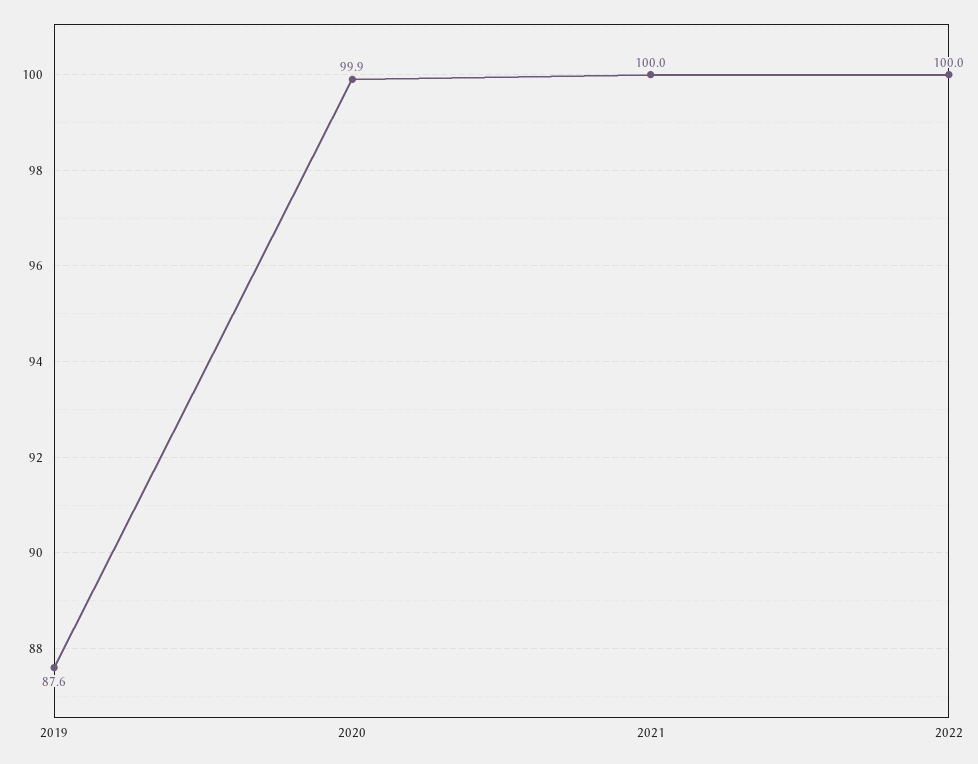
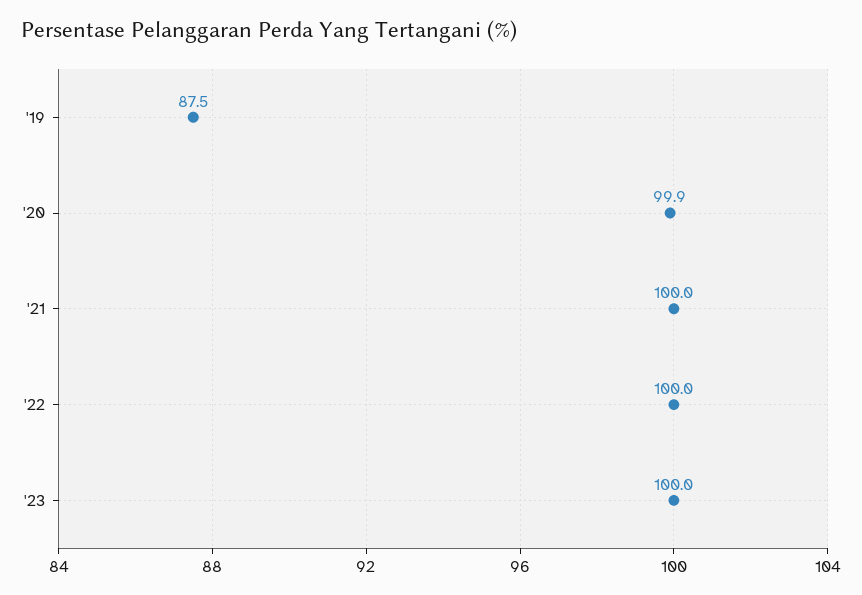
2019: 87.6 -> 87.5
'23: none -> 100

